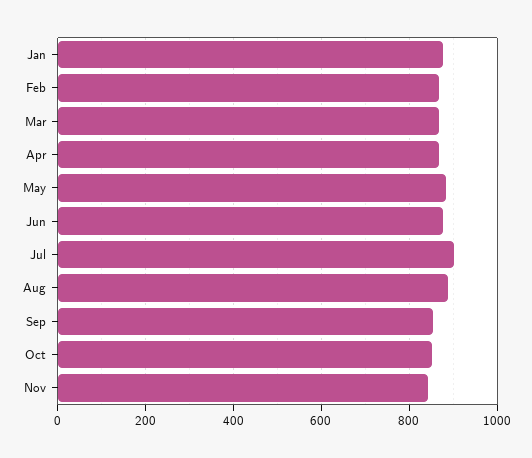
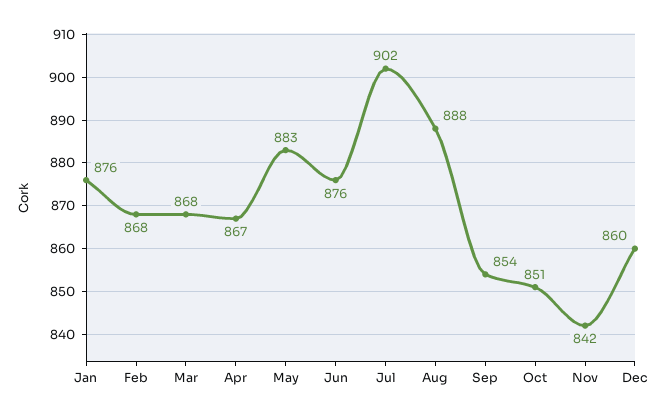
Dec: none -> 860

